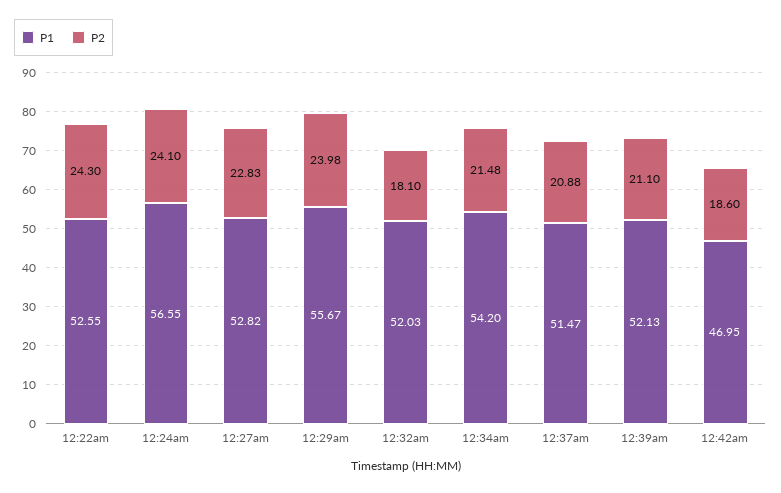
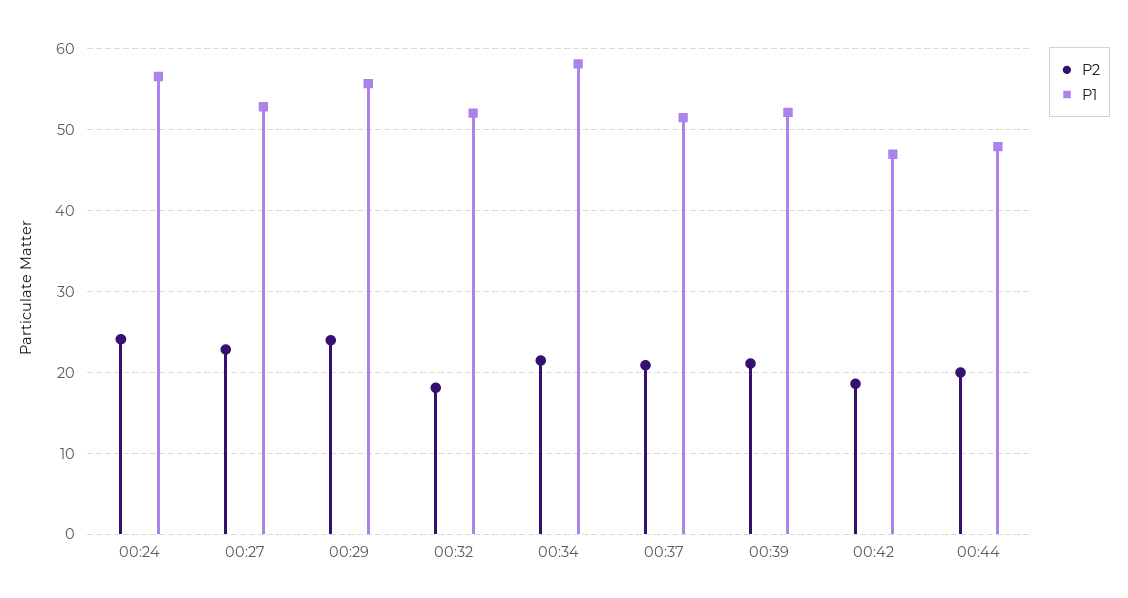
P1, 12:22am: 52.55 -> none
P2, 12:22am: 24.3 -> none
P1, 12:34am: 54.2 -> 58
P2, 00:44: none -> 20
P1, 00:44: none -> 48

